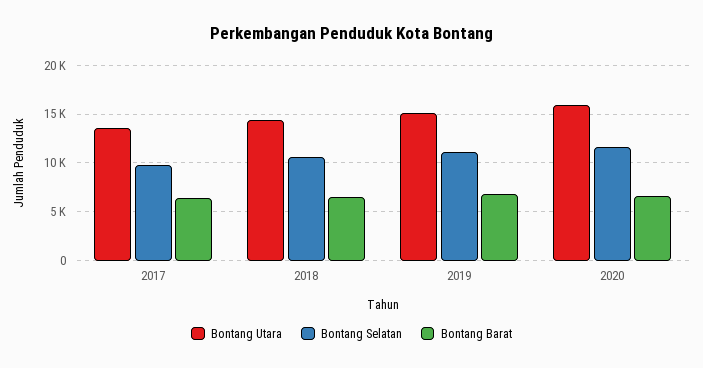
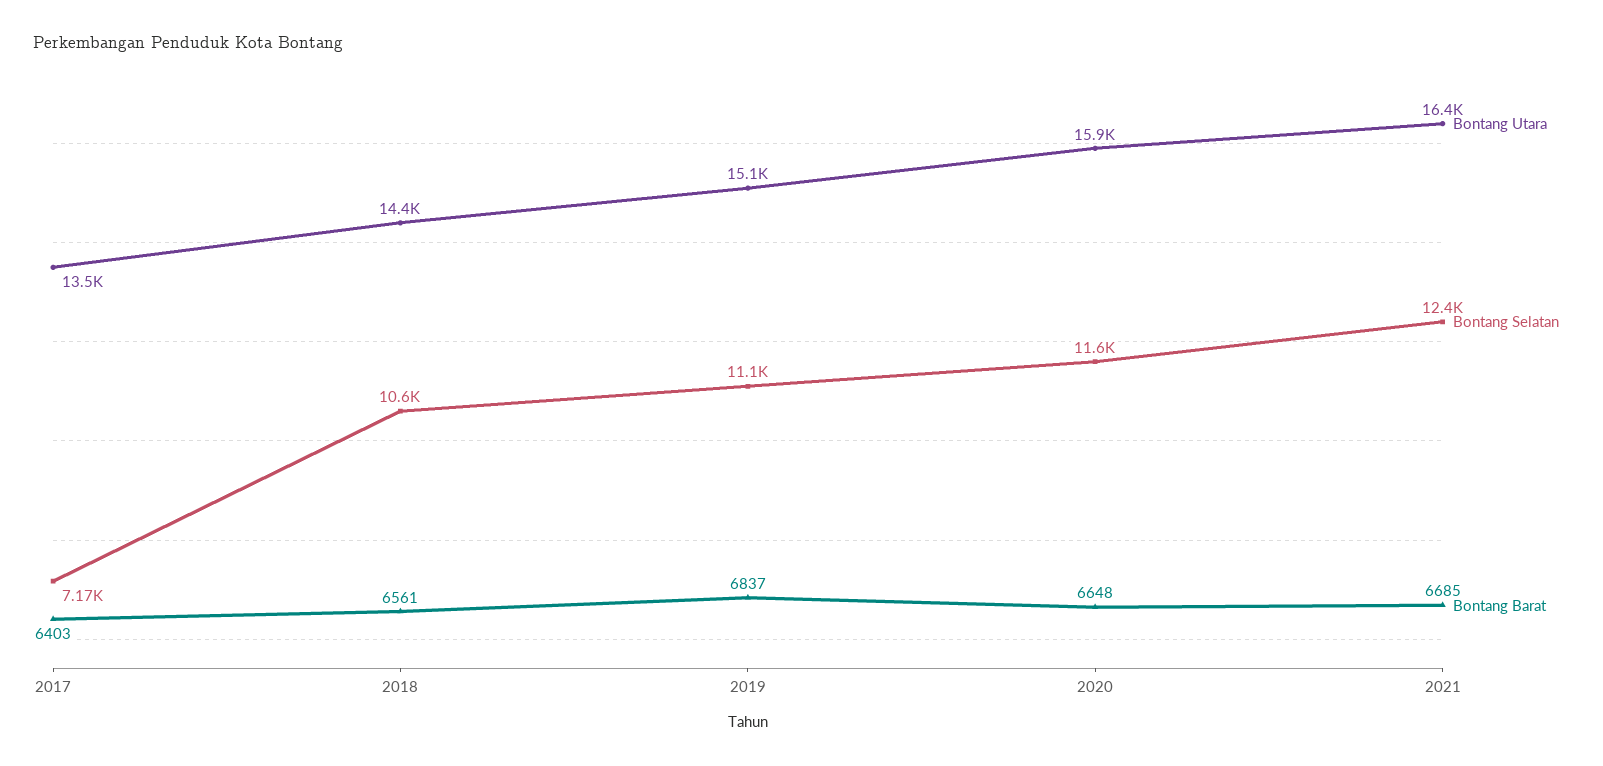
Bontang Selatan, 2017: 10000 -> 7170
Bontang Utara, 2021: none -> 16400
Bontang Selatan, 2021: none -> 12400
Bontang Barat, 2021: none -> 6685

